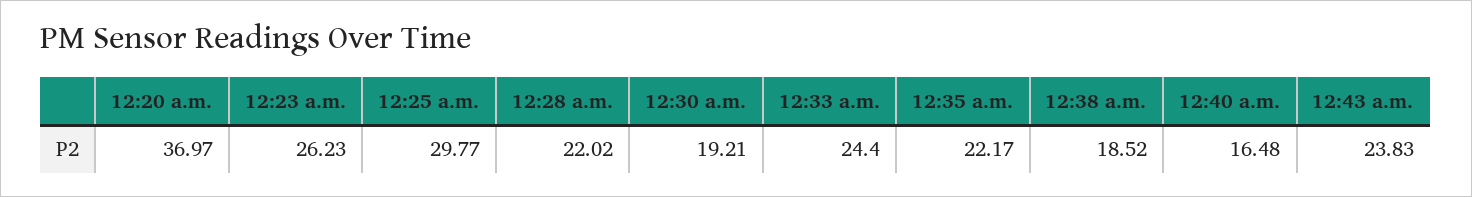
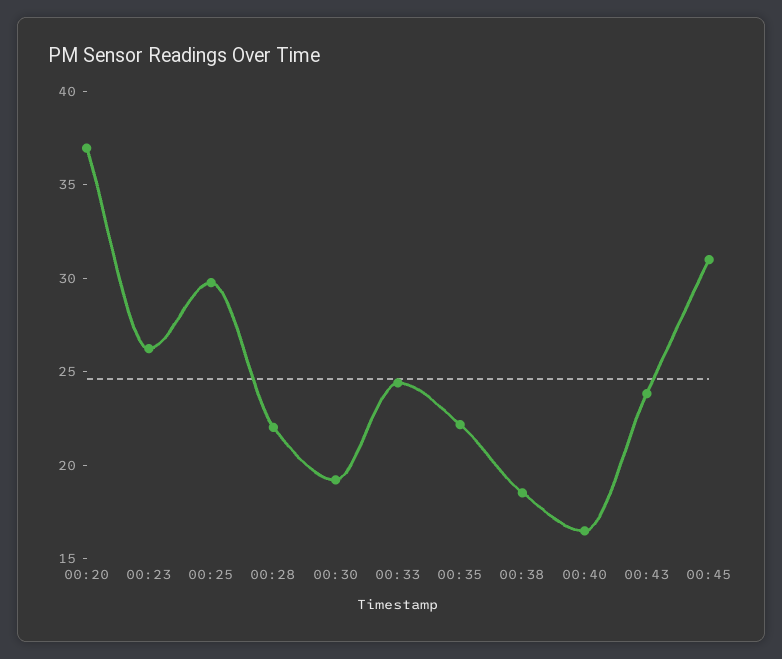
00:45: none -> 31

